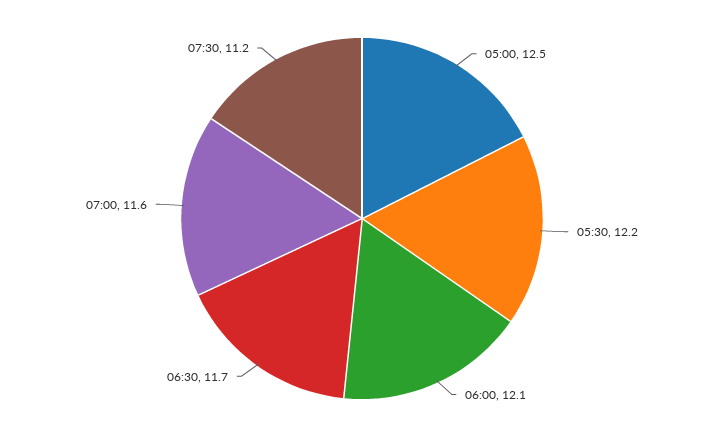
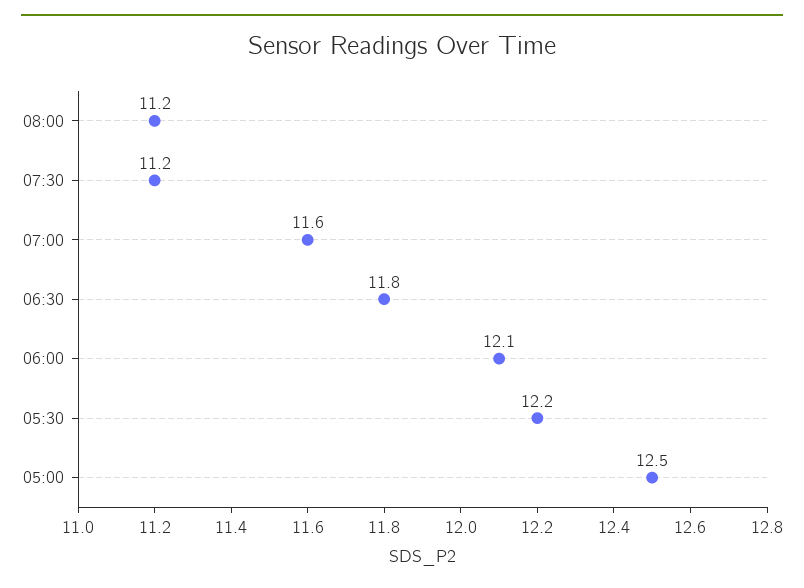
06:30: 11.7 -> 11.8
08:00: none -> 11.2

